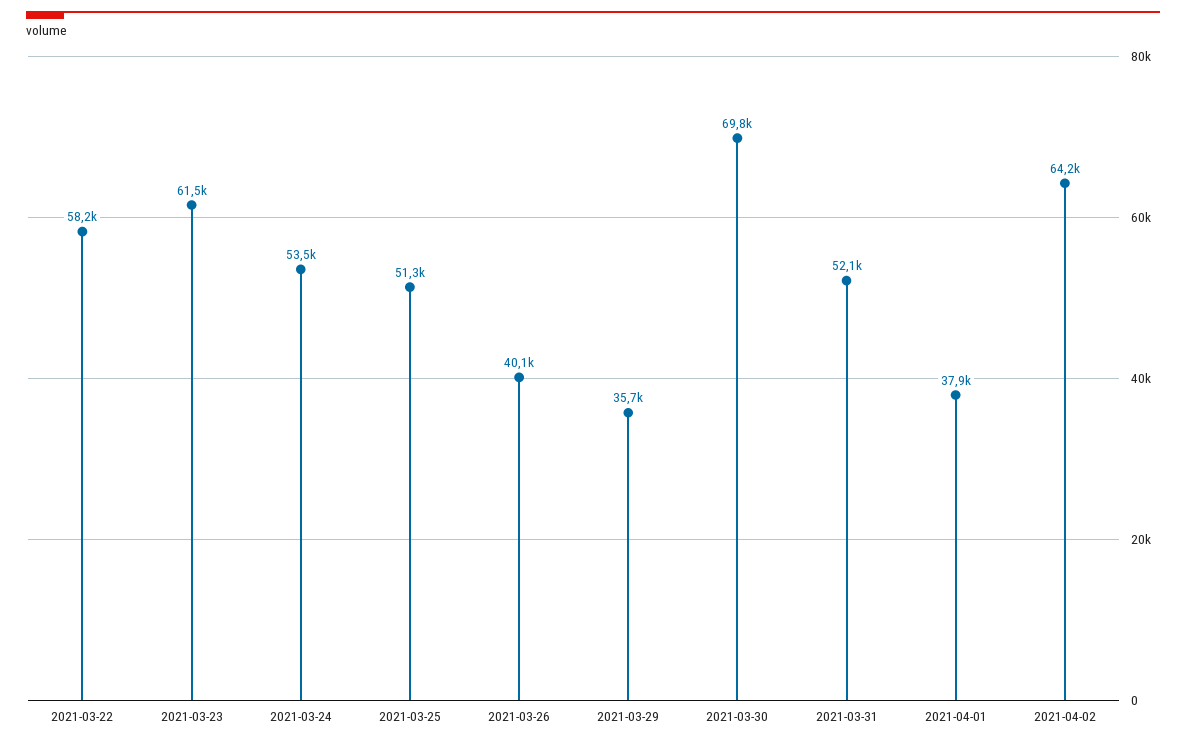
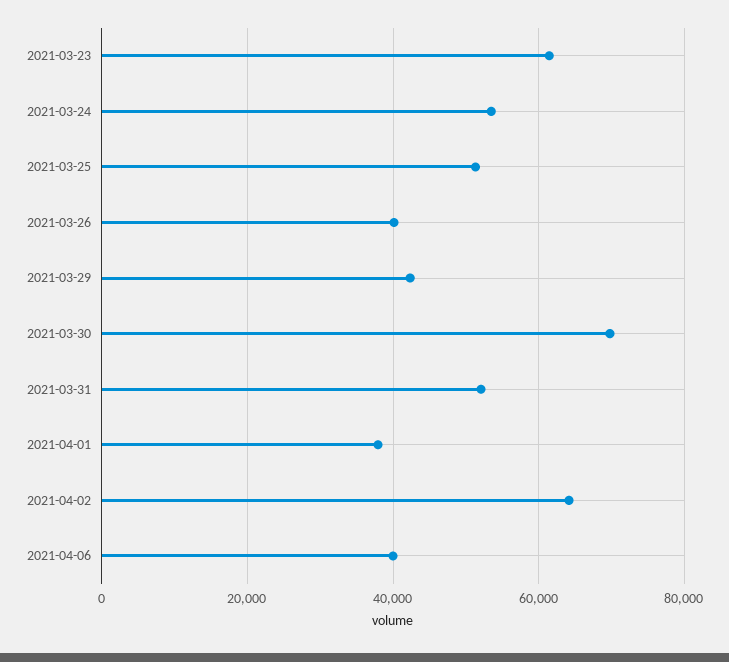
2021-03-22: 58200 -> none
2021-03-29: 35700 -> 42000
2021-04-06: none -> 40000

